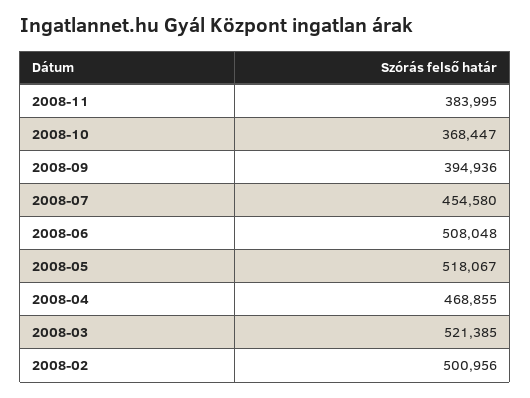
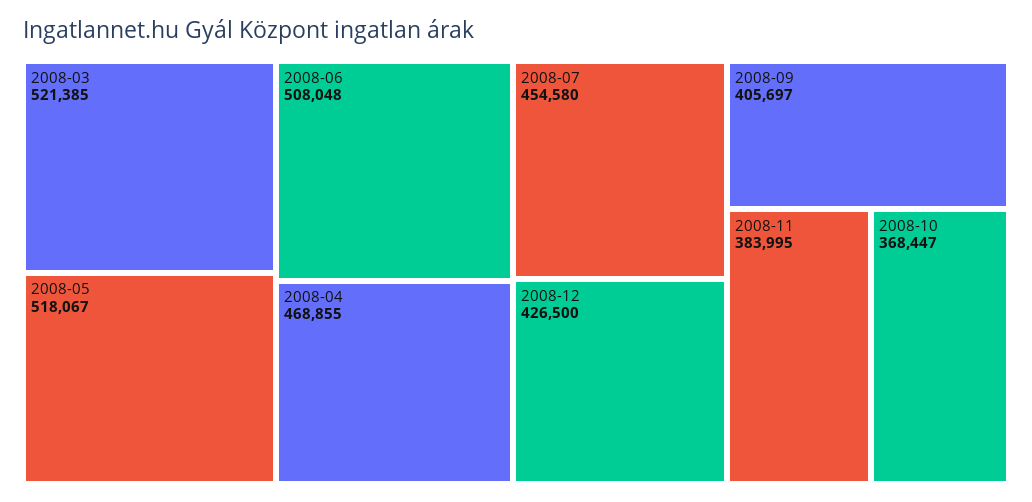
2008-09: 394936 -> 405697
2008-02: 500956 -> none
2008-12: none -> 426500

